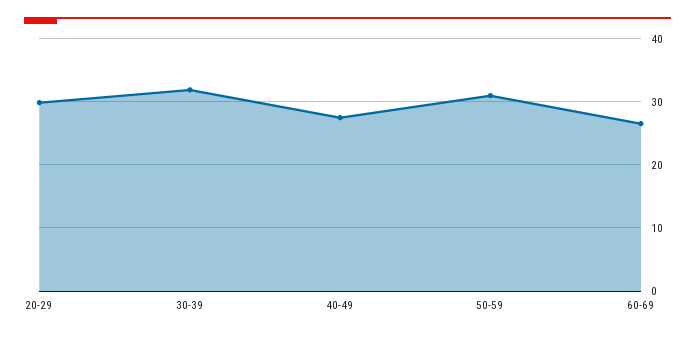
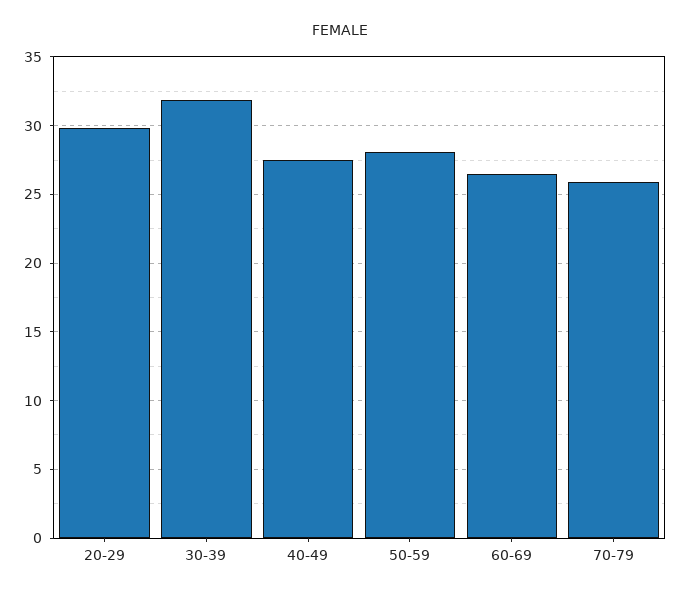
50-59: 31 -> 28
70-79: none -> 26

